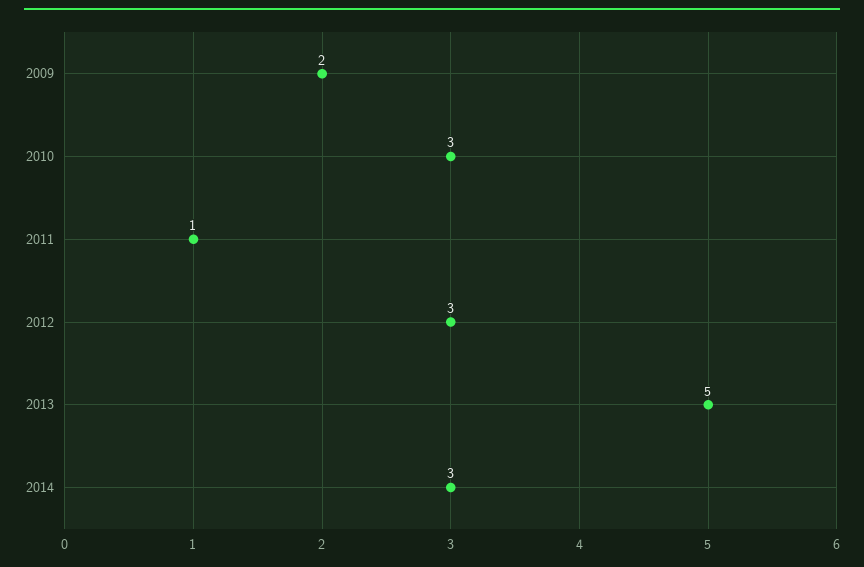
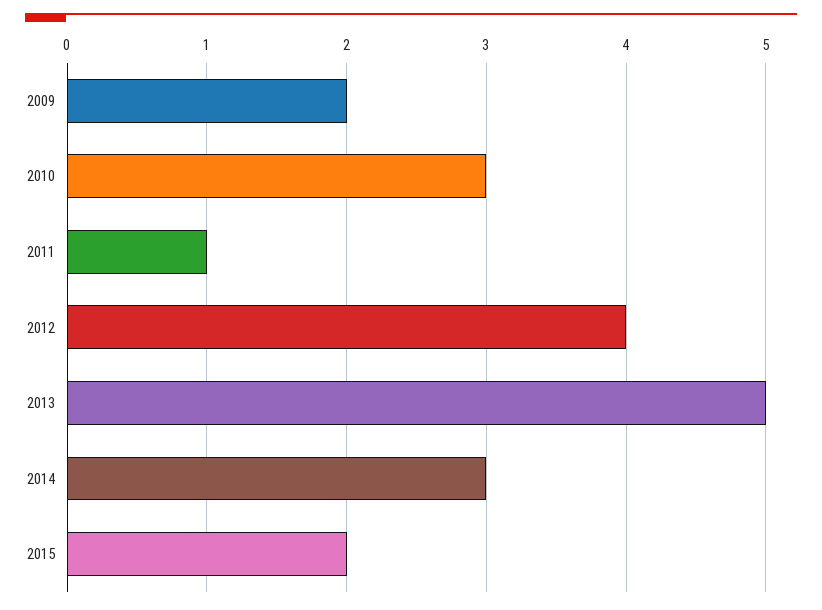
2012: 3 -> 4
2015: none -> 2

